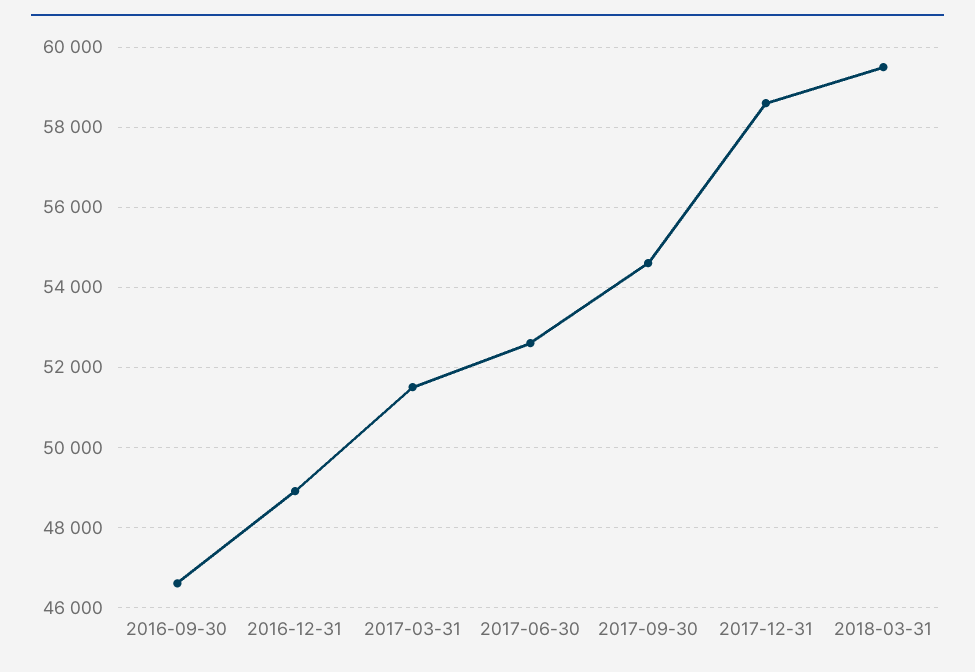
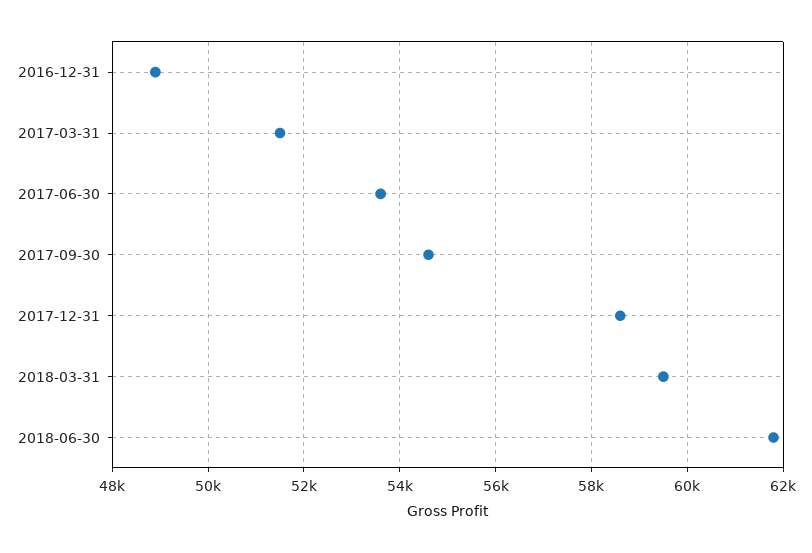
2016-09-30: 46600 -> none
2017-06-30: 52600 -> 53600
2018-06-30: none -> 61800

